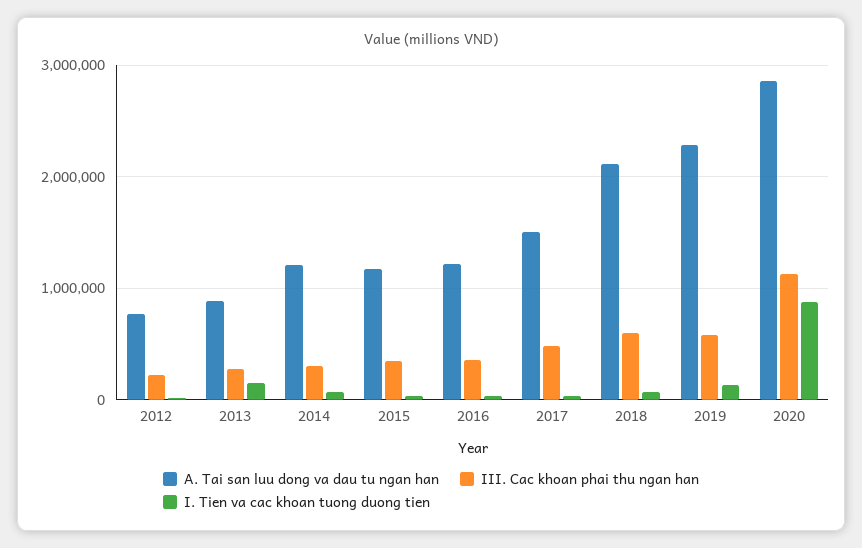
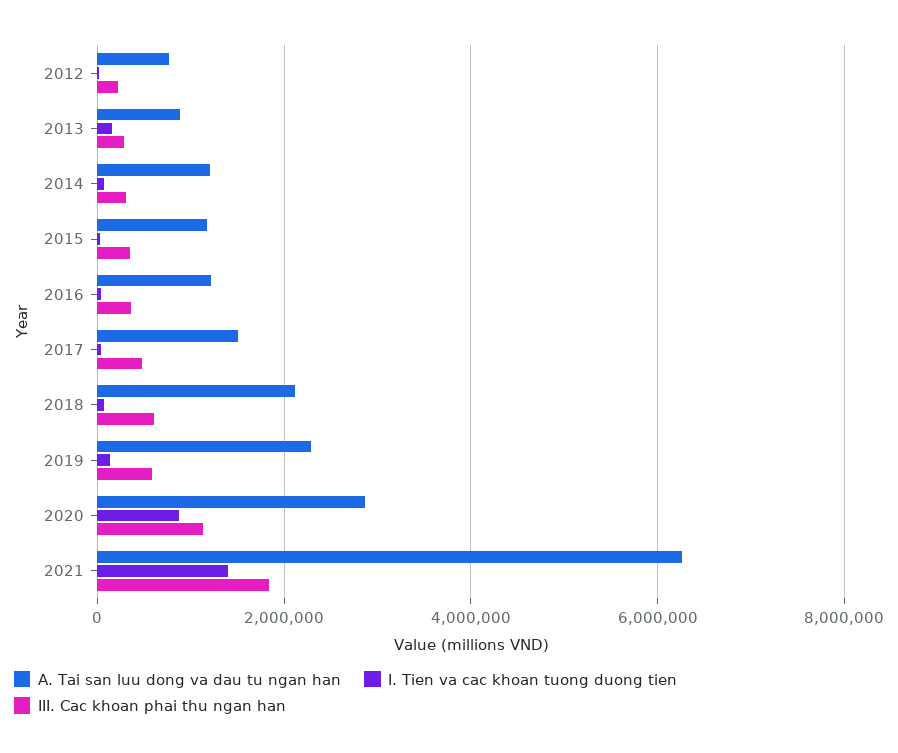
A. Tai san luu dong va dau tu ngan han, 2021: none -> 6200000
I. Tien va cac khoan tuong duong tien, 2021: none -> 1400000
III. Cac khoan phai thu ngan han, 2021: none -> 1800000

